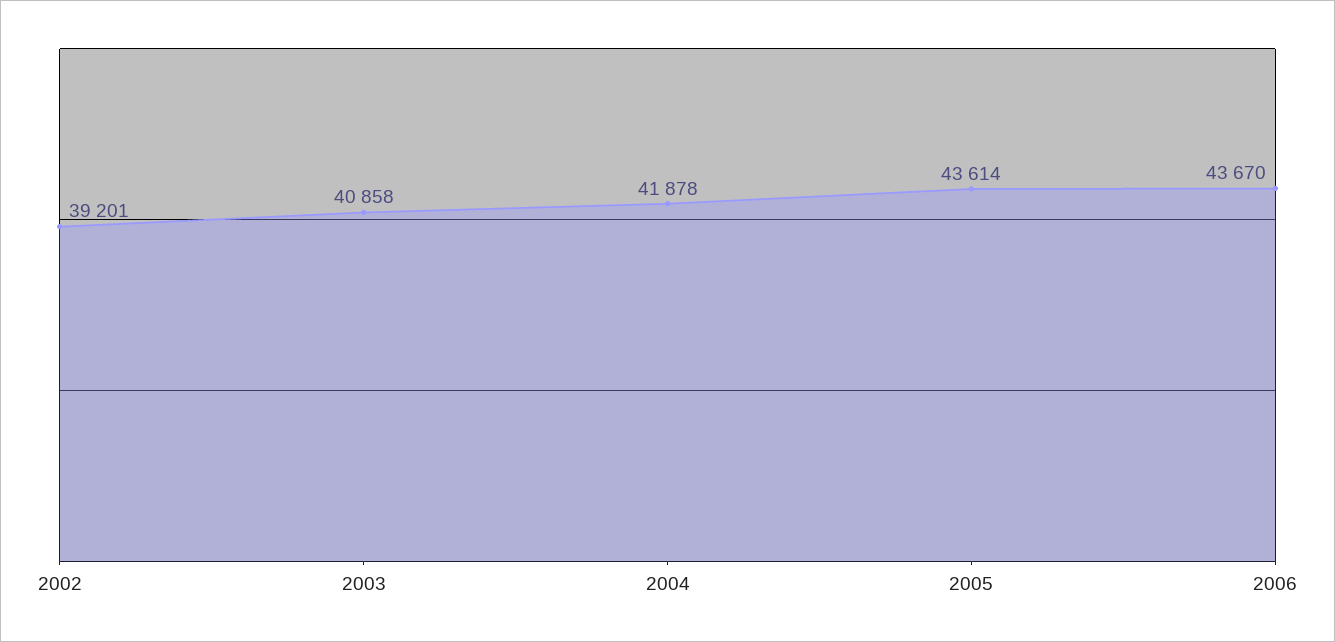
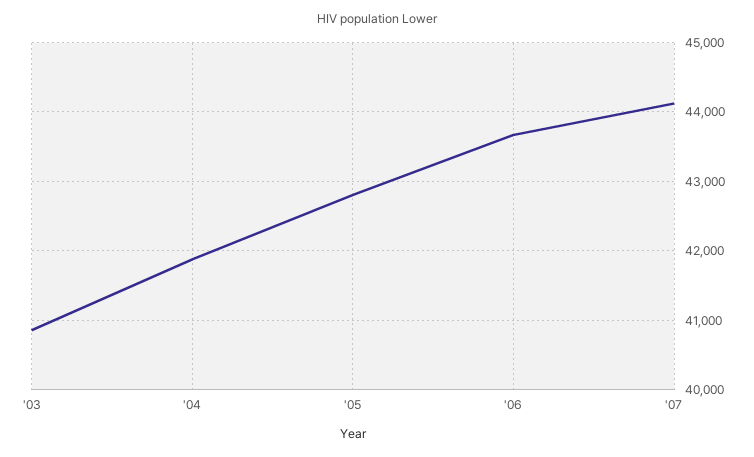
2002: 39201 -> none
2005: 43614 -> 42800
'07: none -> 44100

